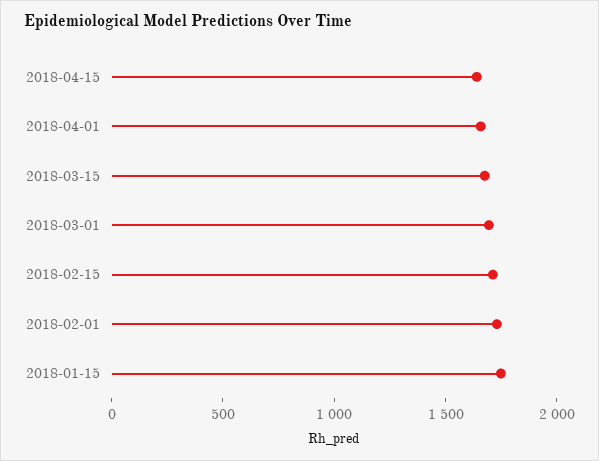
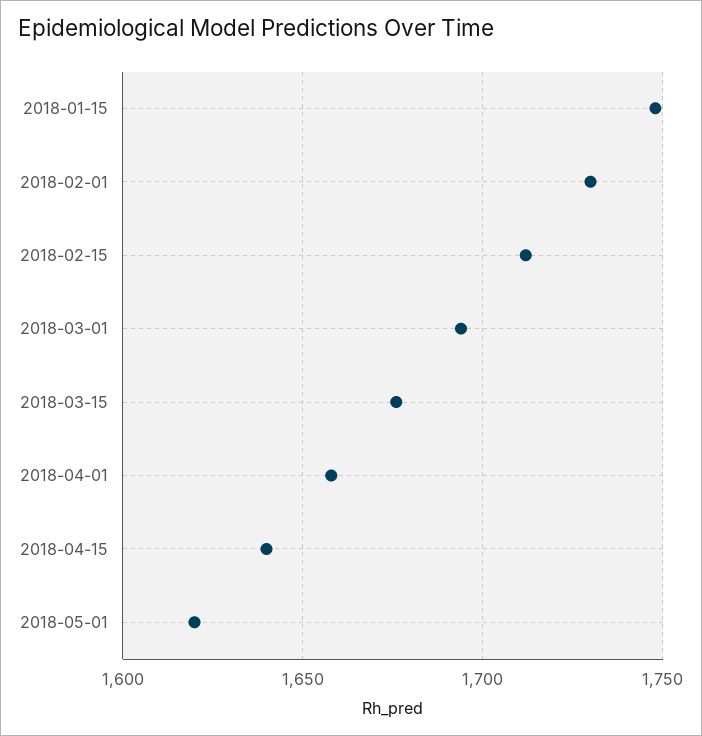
2018-05-01: none -> 1620

